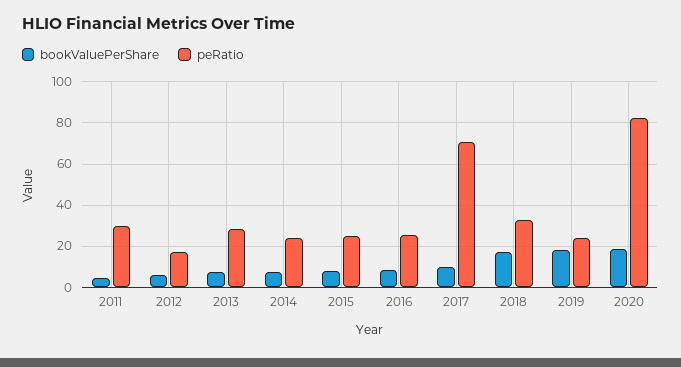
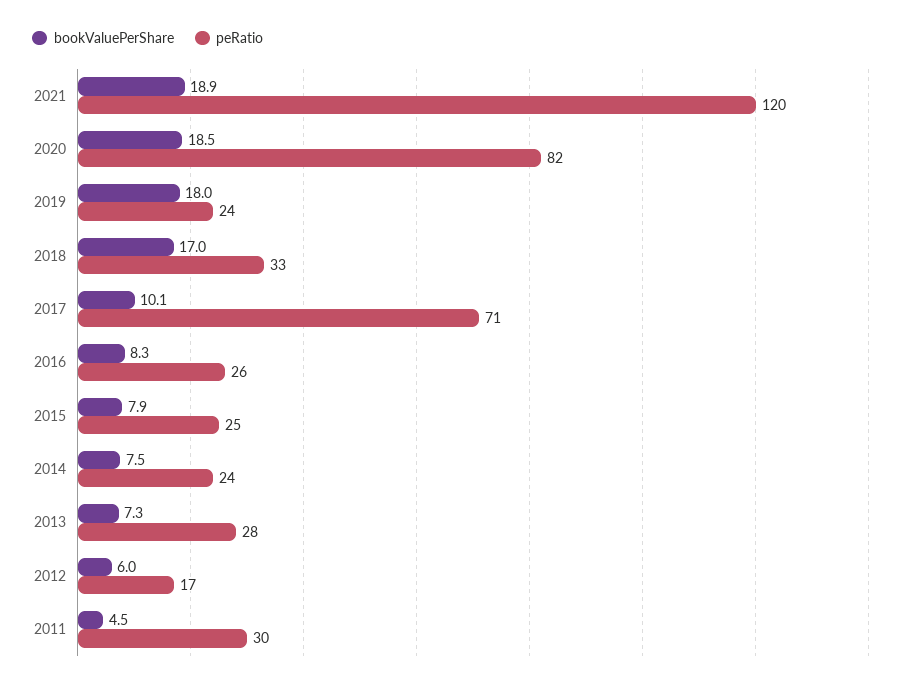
bookValuePerShare, 2021: none -> 18.9
peRatio, 2021: none -> 120

